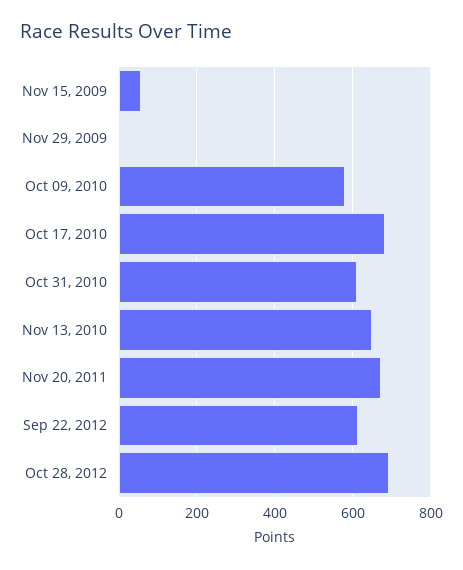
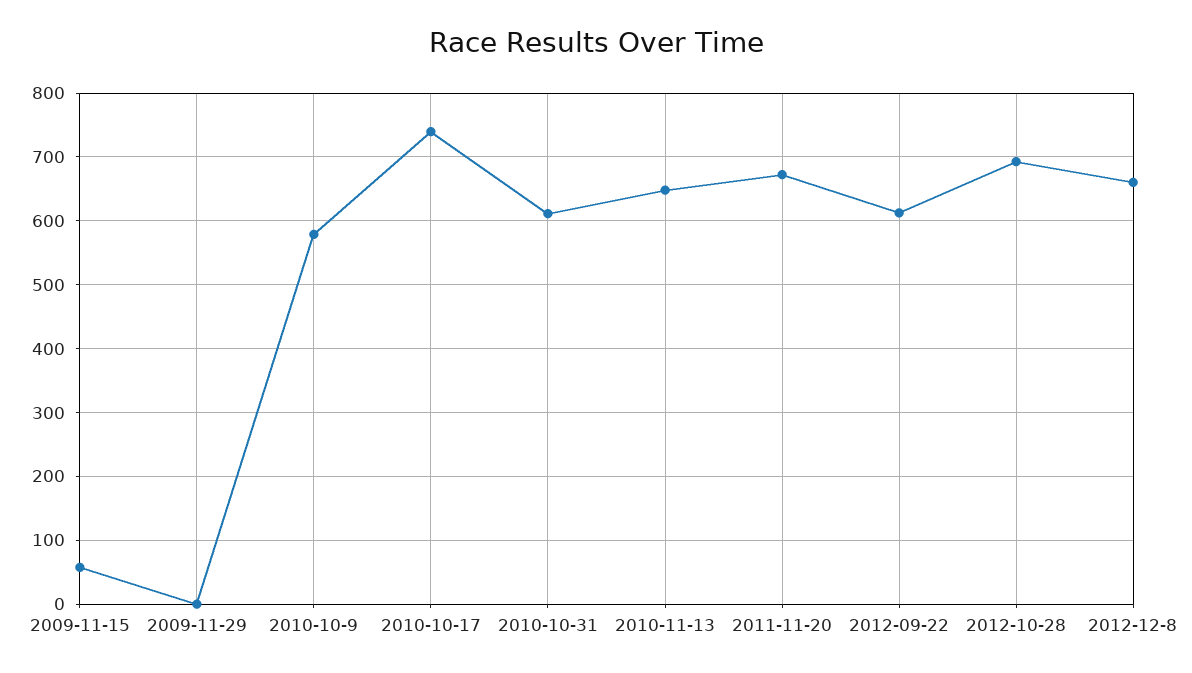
Oct 17, 2010: 680 -> 740
2012-12-8: none -> 660

